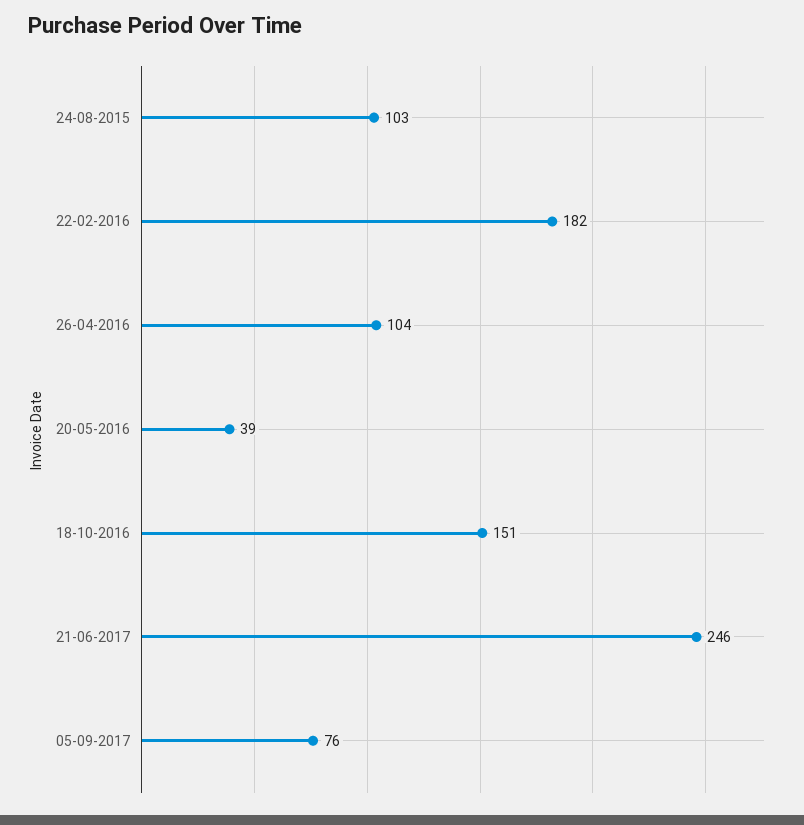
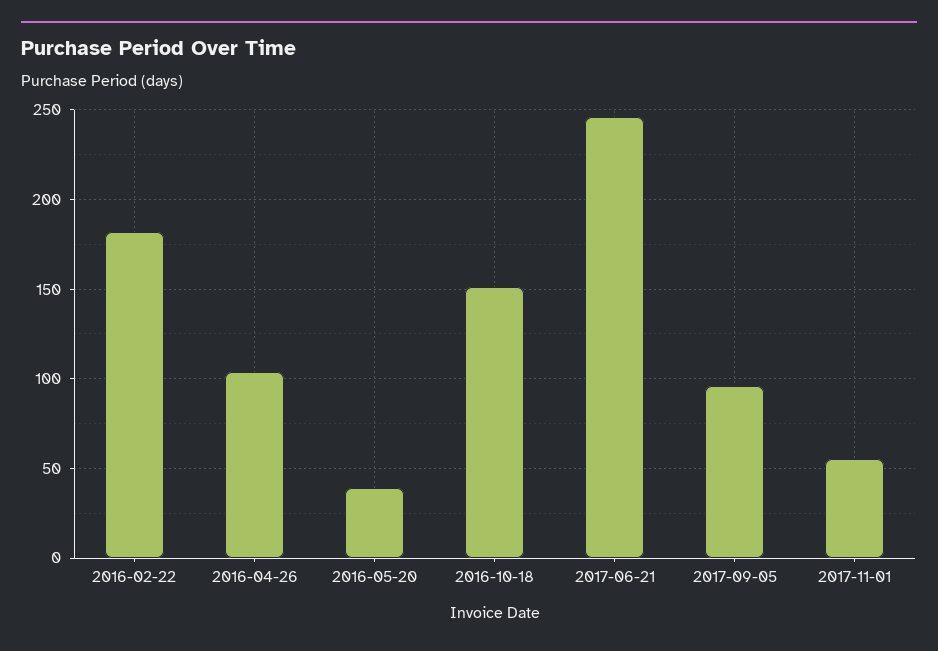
24-08-2015: 103 -> none
05-09-2017: 76 -> 95
2017-11-01: none -> 55

